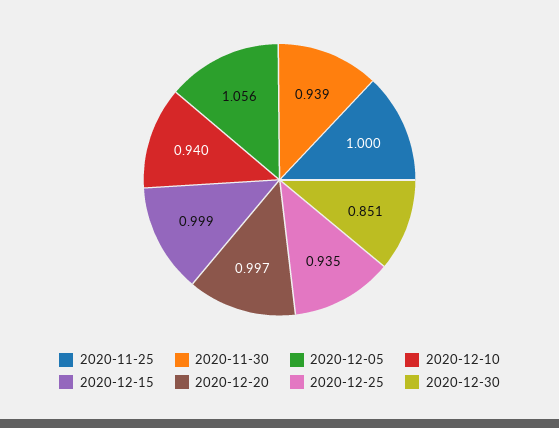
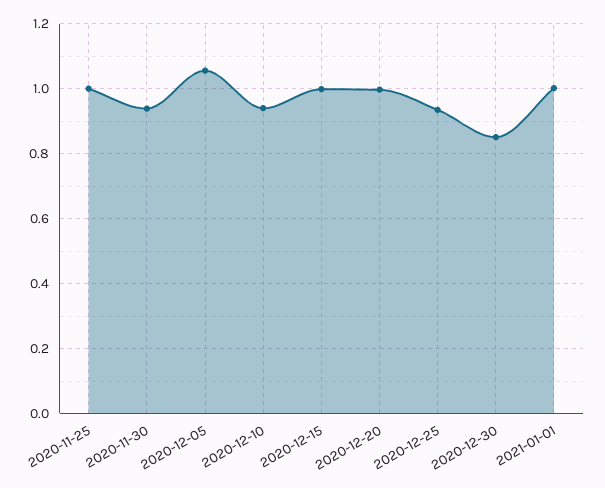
2021-01-01: none -> 1

